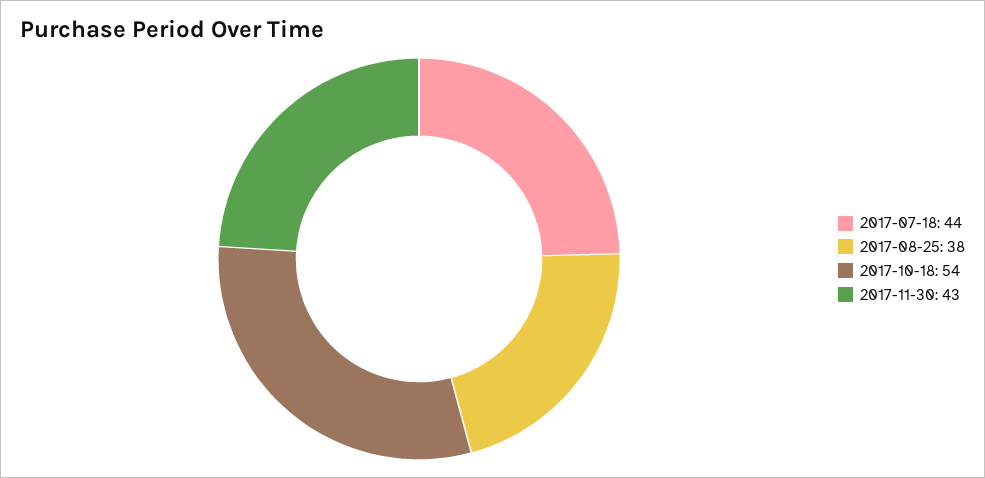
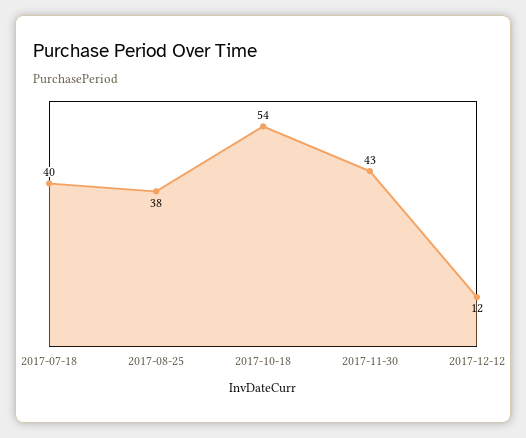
2017-07-18: 44 -> 40
2017-12-12: none -> 12

